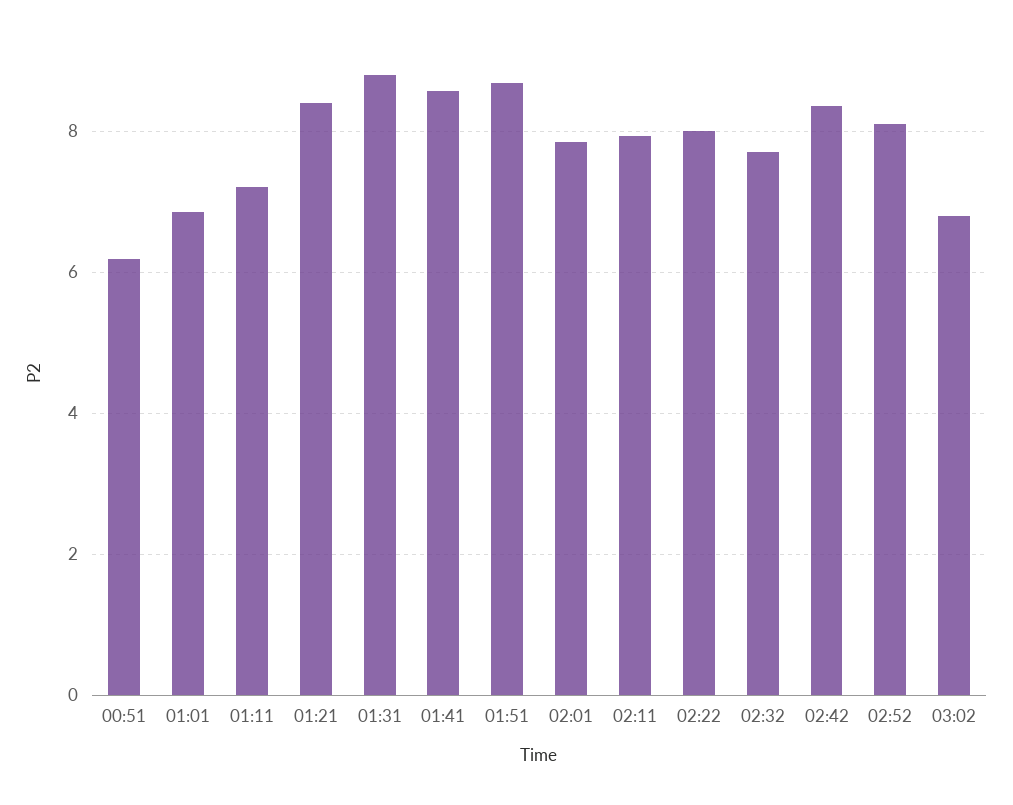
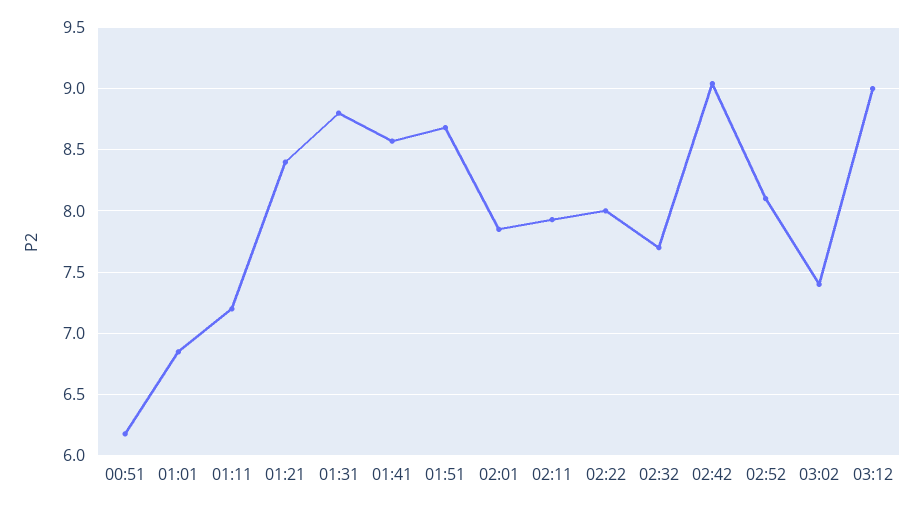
02:42: 8.4 -> 9.05
03:02: 6.8 -> 7.4
03:12: none -> 9

